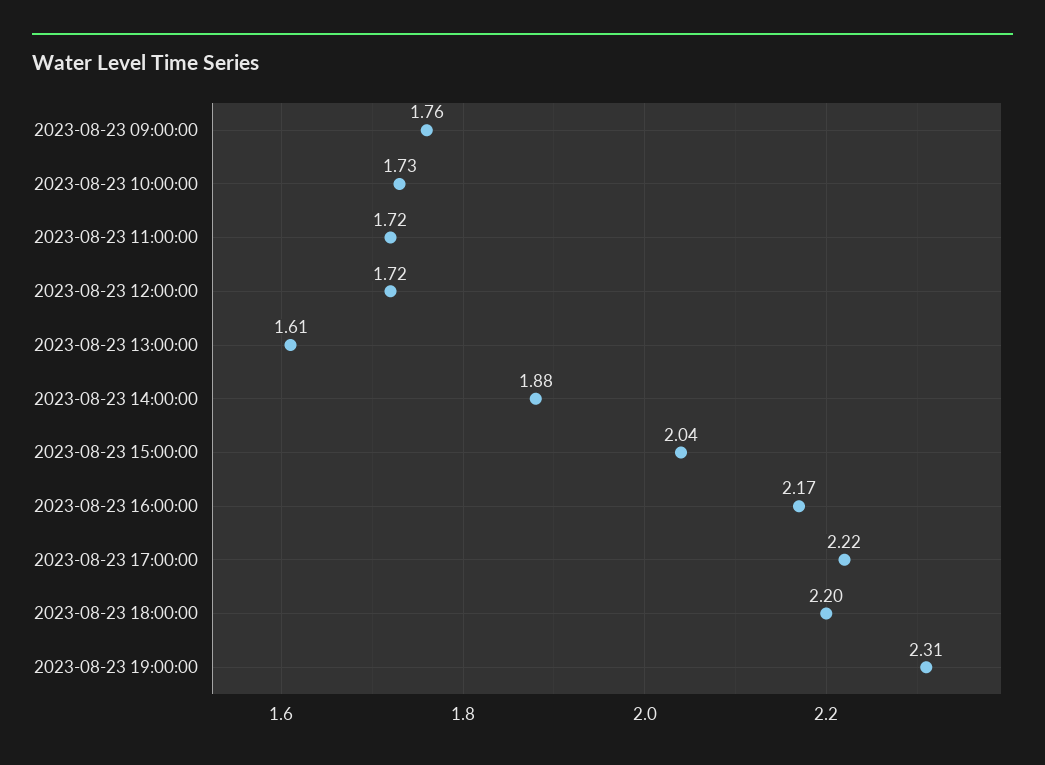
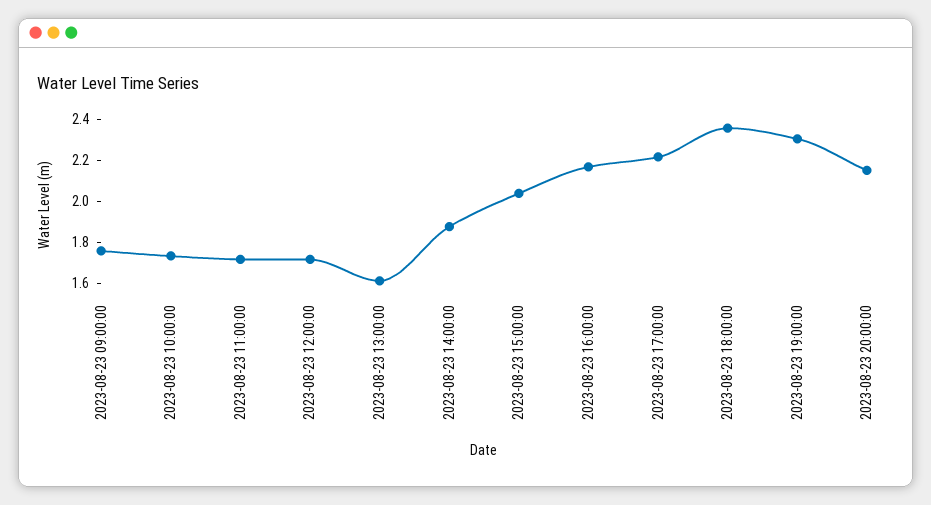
2023-08-23 18:00:00: 2.2 -> 2.35
2023-08-23 20:00:00: none -> 2.15

